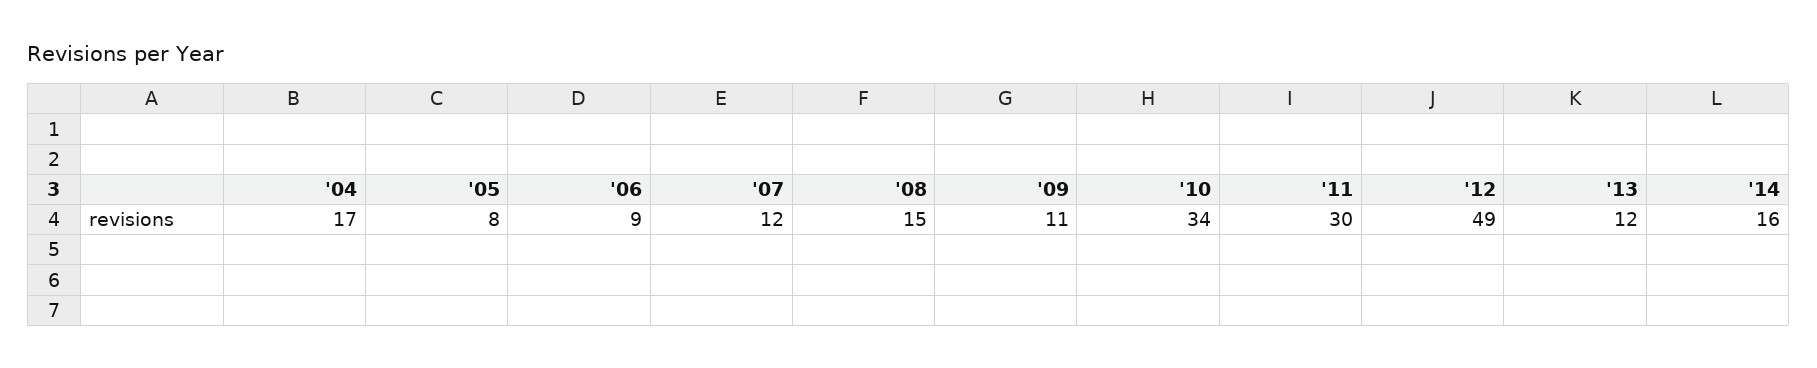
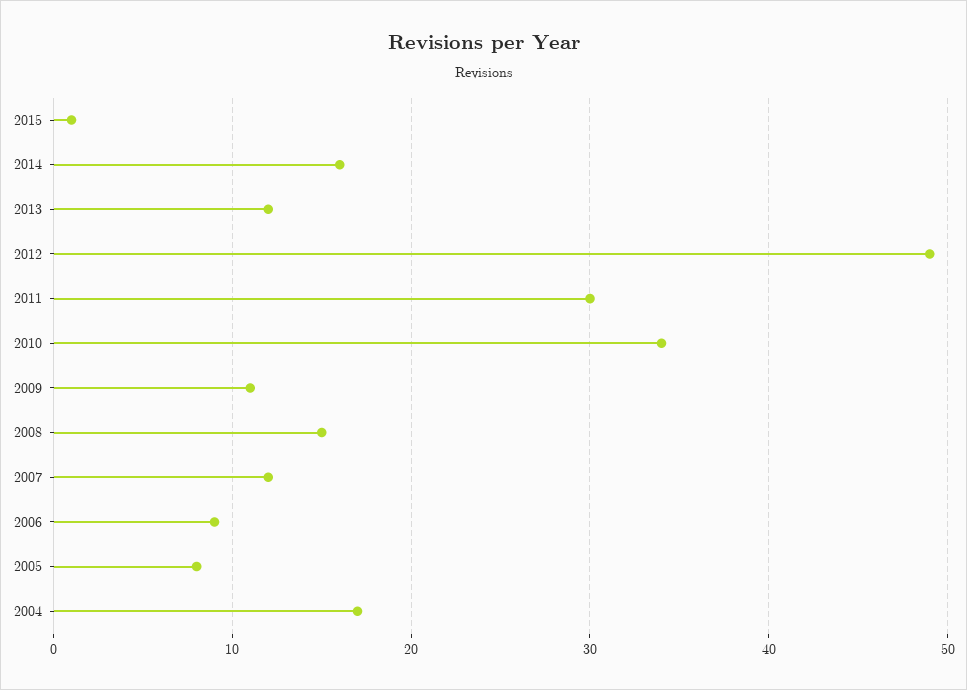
2015: none -> 1

